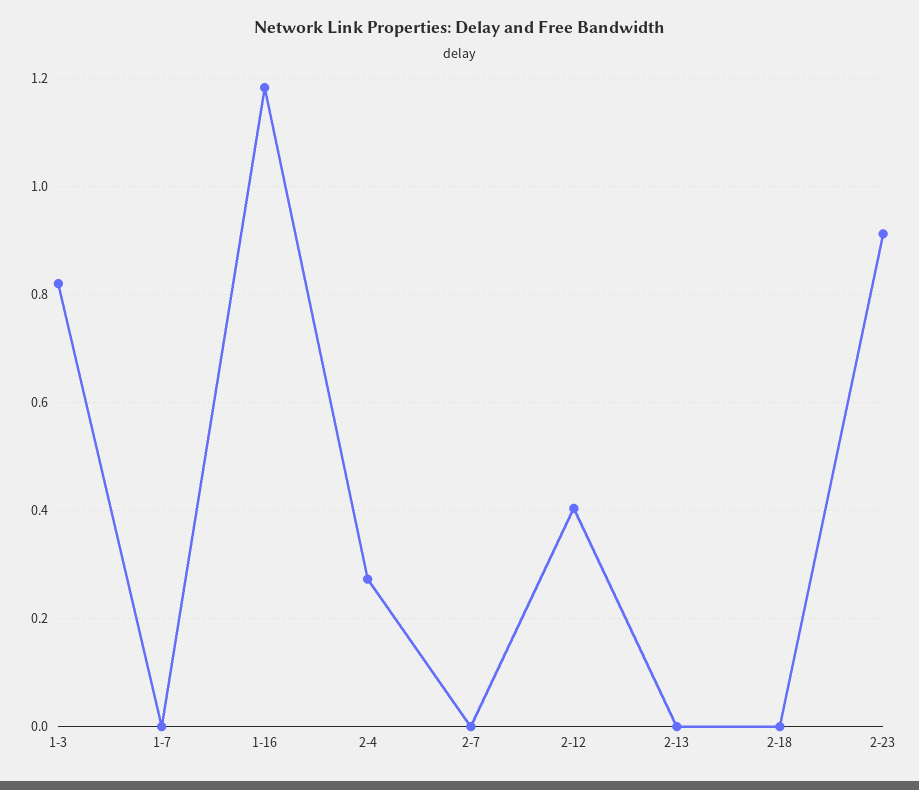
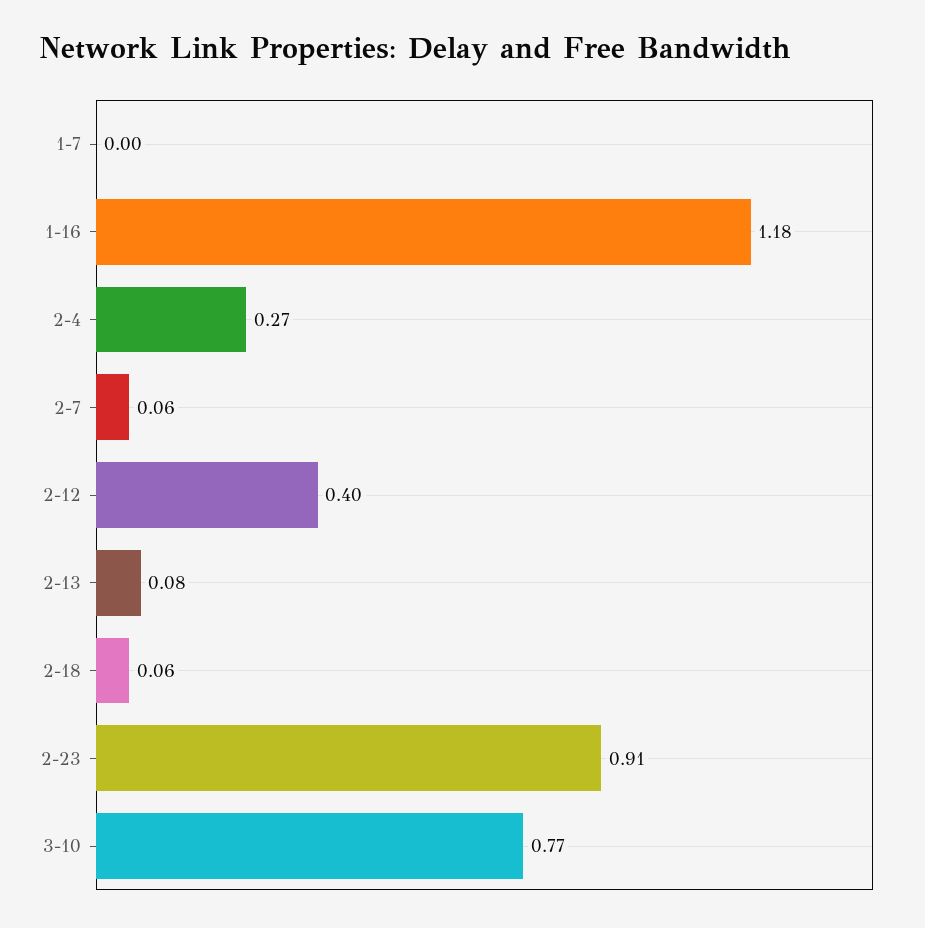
1-3: 0.82 -> none
2-7: 0 -> 0.06
2-13: 0 -> 0.08
2-18: 0 -> 0.06
3-10: none -> 0.77

